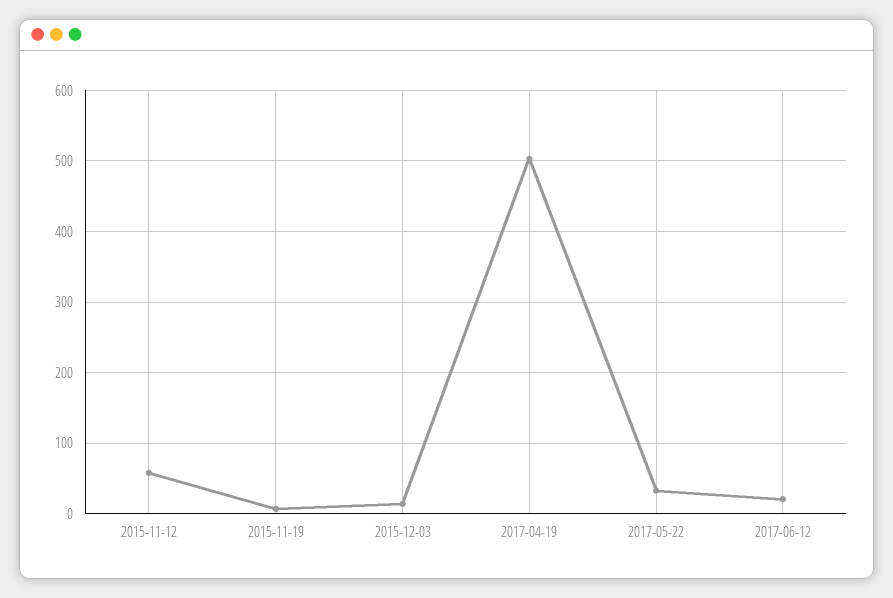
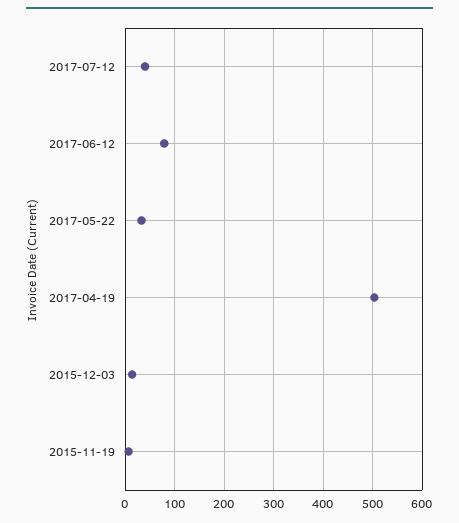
2015-11-12: 60 -> none
2017-06-12: 20 -> 80
2017-07-12: none -> 40

